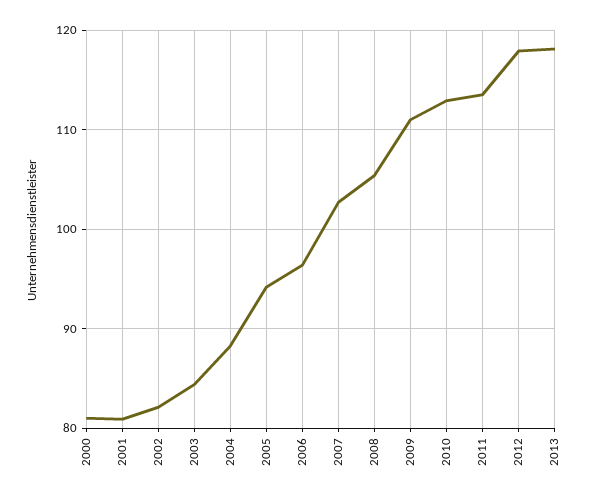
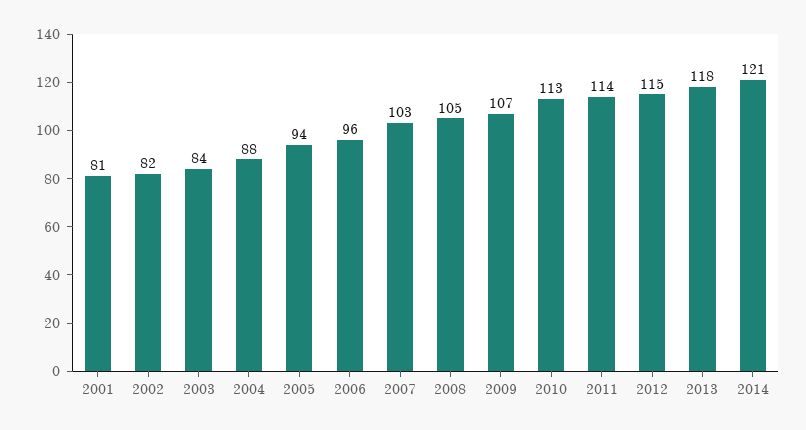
2000: 81 -> none
2009: 111 -> 107
2012: 118 -> 115
2014: none -> 121

